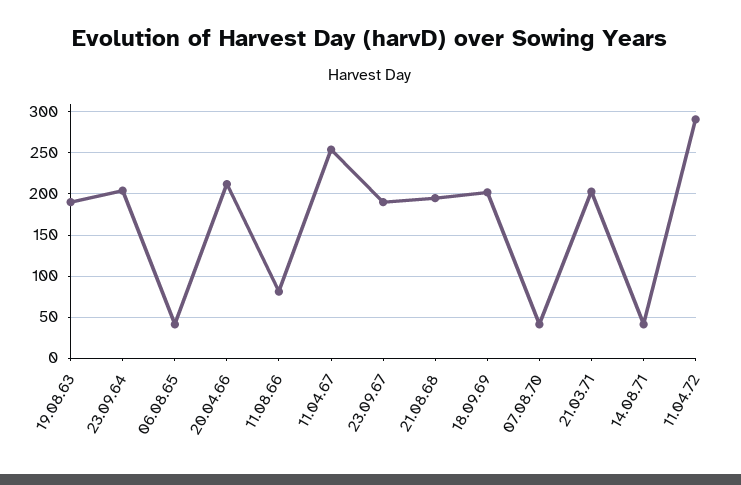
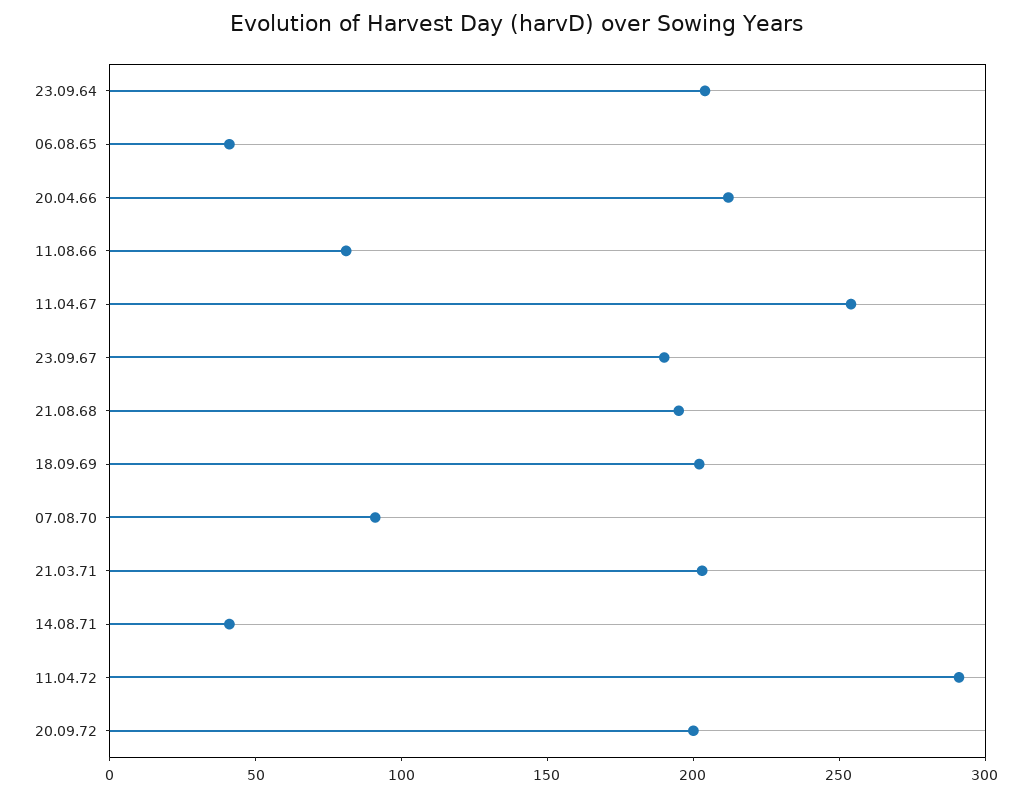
19.08.63: 190 -> none
07.08.70: 40 -> 90
20.09.72: none -> 200

